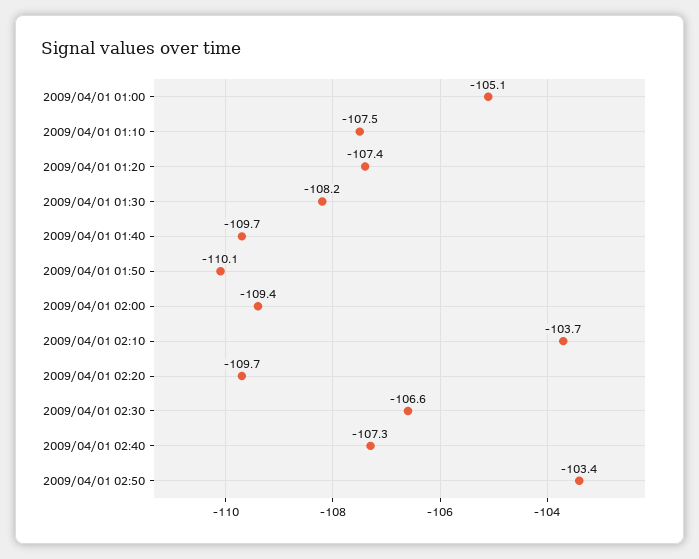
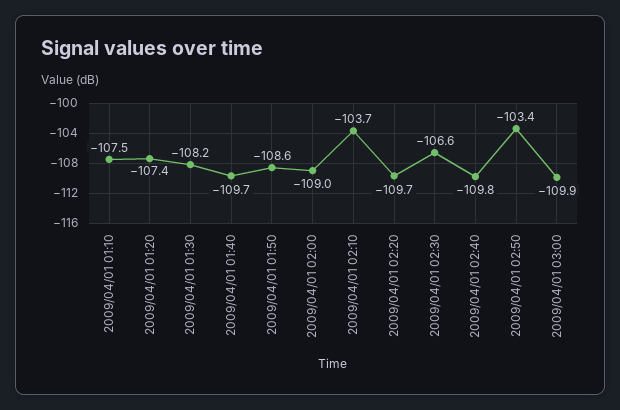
2009/04/01 01:00: -105.1 -> none
2009/04/01 01:50: -110.1 -> -108.6
2009/04/01 02:00: -109.4 -> -109
2009/04/01 02:40: -107.3 -> -109.8
2009/04/01 03:00: none -> -109.9

